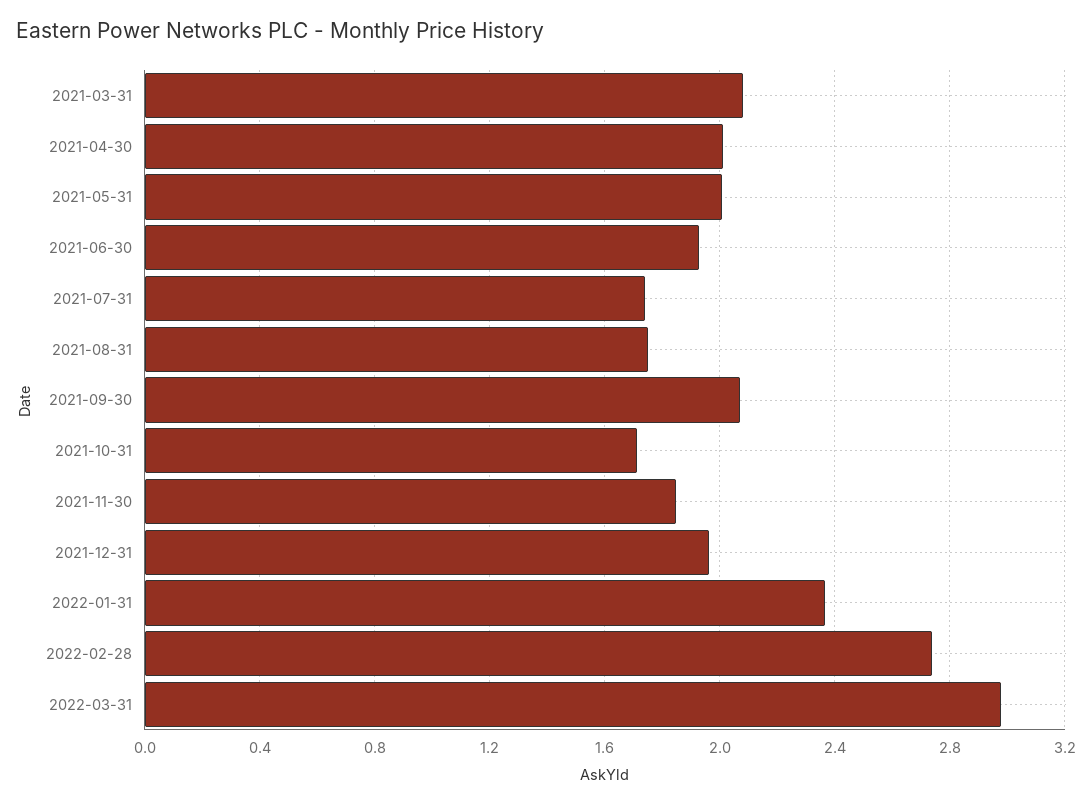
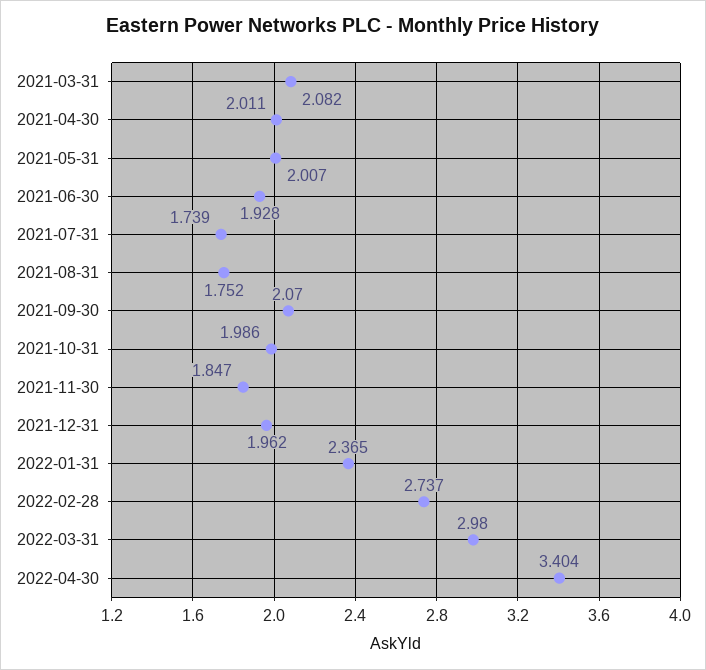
2021-10-31: 1.7 -> 1.986
2022-04-30: none -> 3.404

